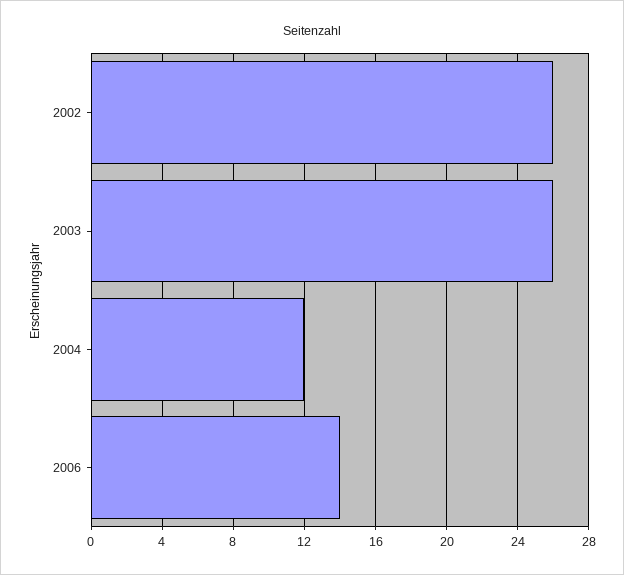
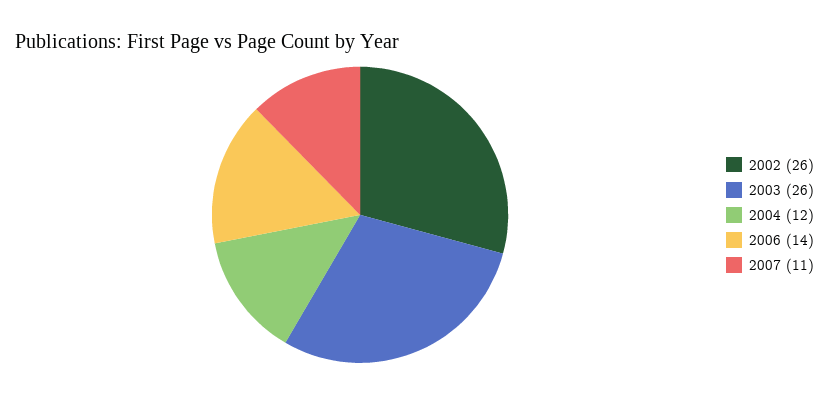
2007: none -> 11

